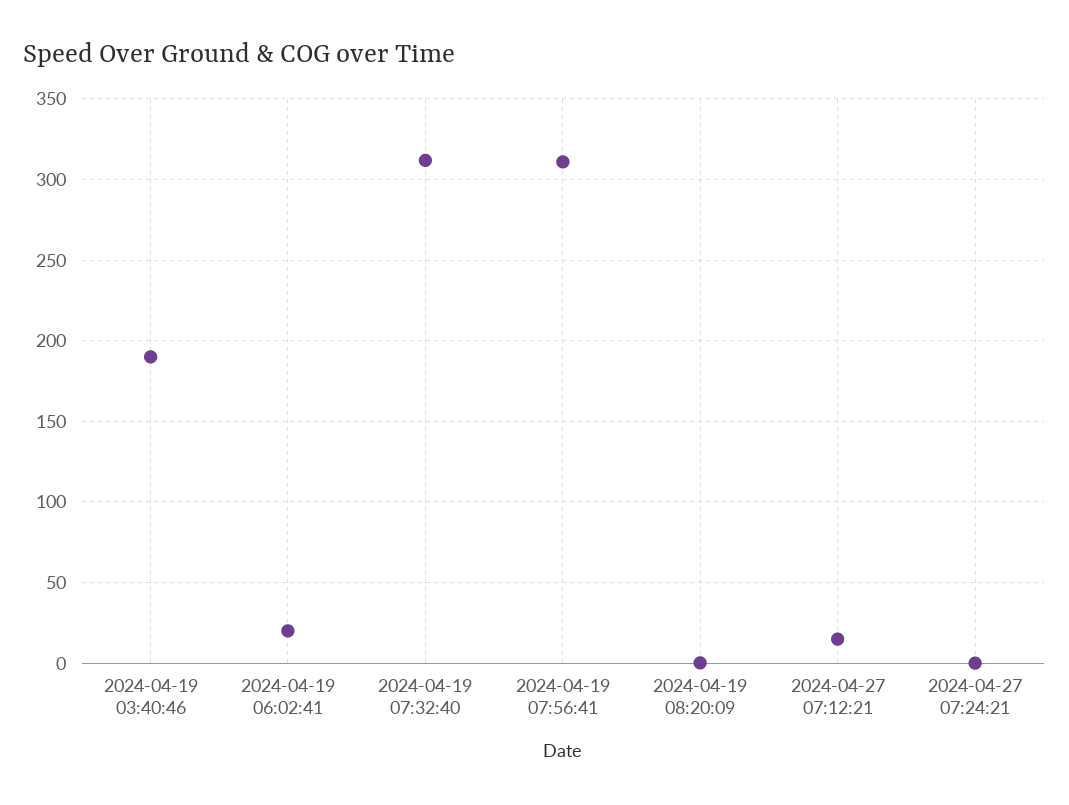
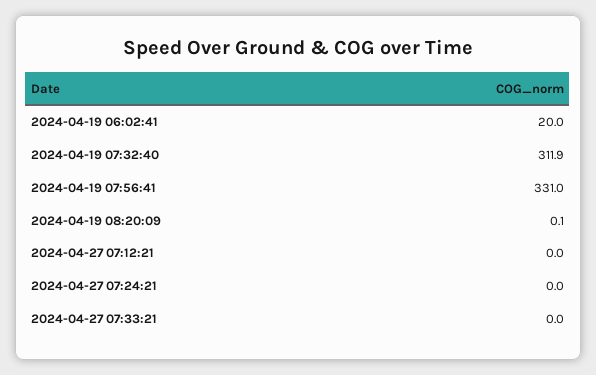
2024-04-19 03:40:46: 190 -> none
2024-04-19 07:56:41: 310 -> 331
2024-04-27 07:12:21: 15 -> 0
2024-04-27 07:33:21: none -> 0

